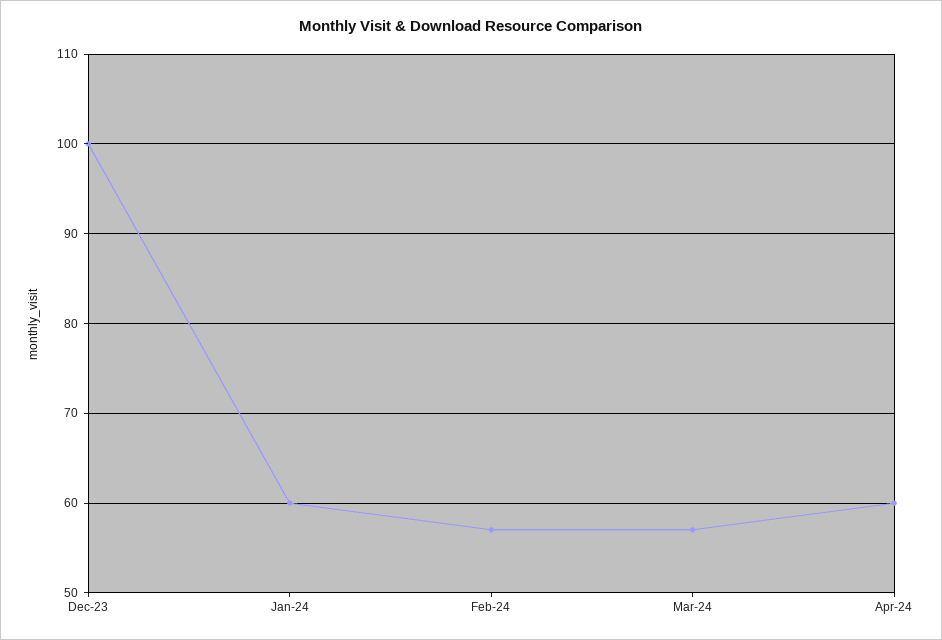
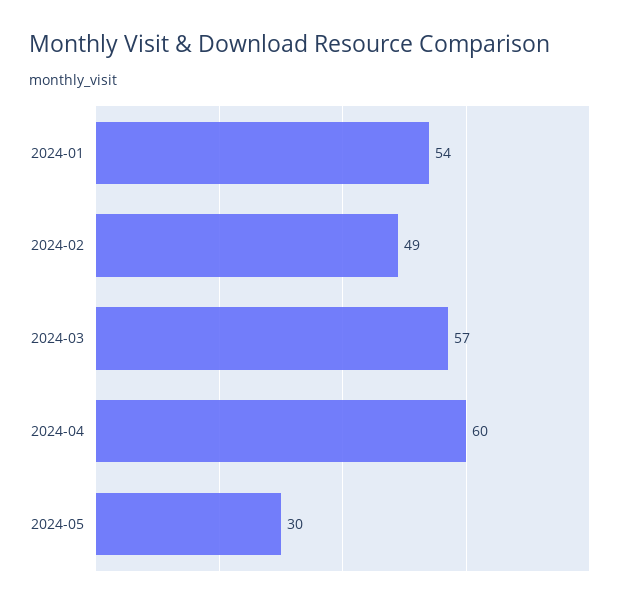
Dec-23: 100 -> none
Jan-24: 60 -> 54
Feb-24: 57 -> 49
2024-05: none -> 30

